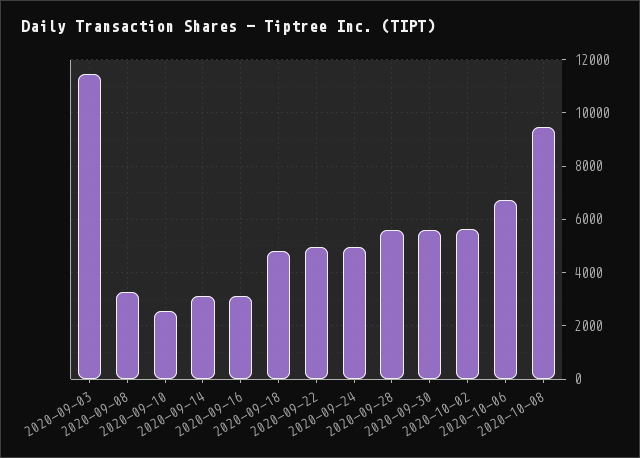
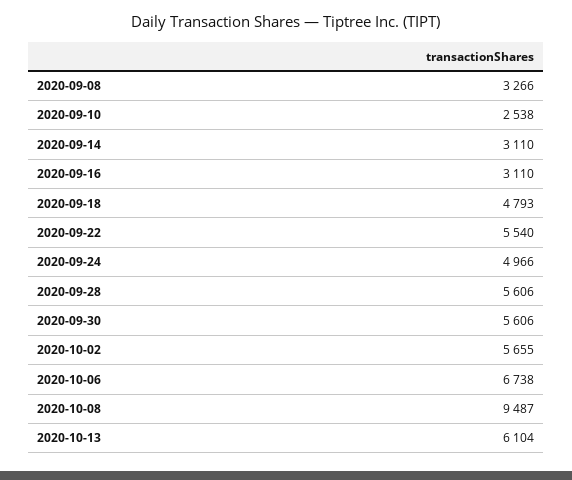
2020-09-03: 11500 -> none
2020-09-22: 5000 -> 5540
2020-10-13: none -> 6104

